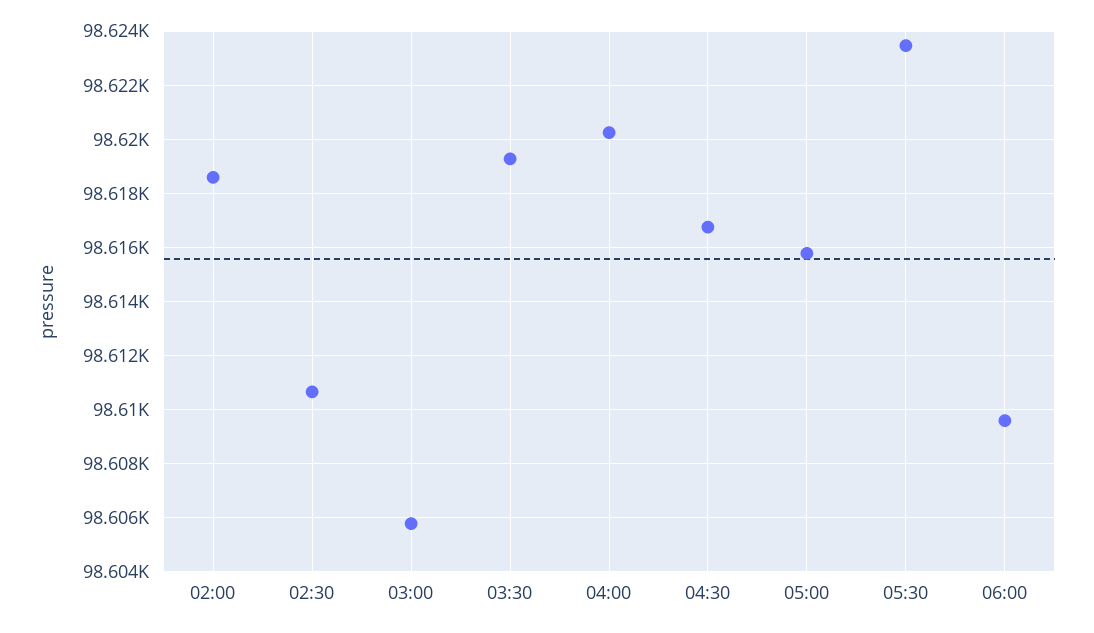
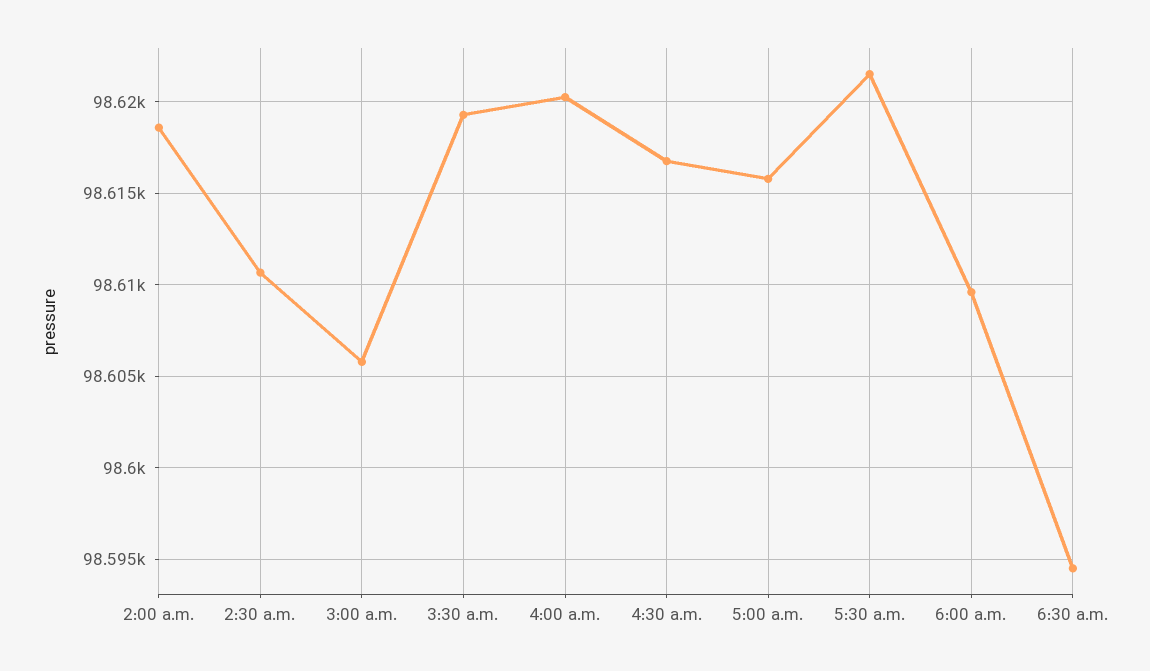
05:30: 98623.5 -> 98621.5
6:30 a.m.: none -> 98594.5

